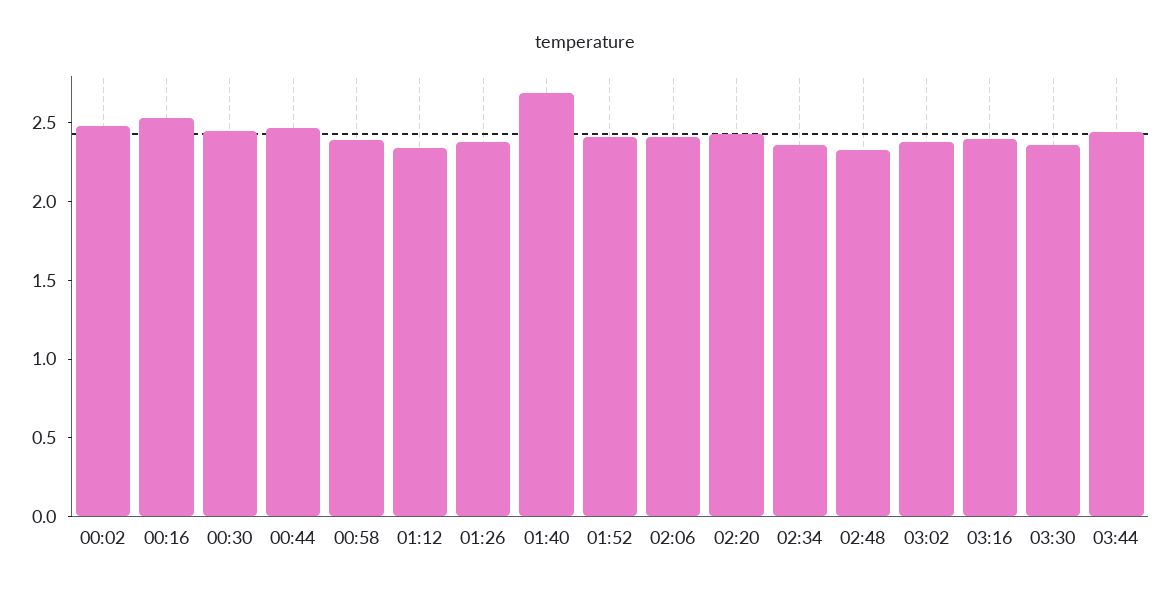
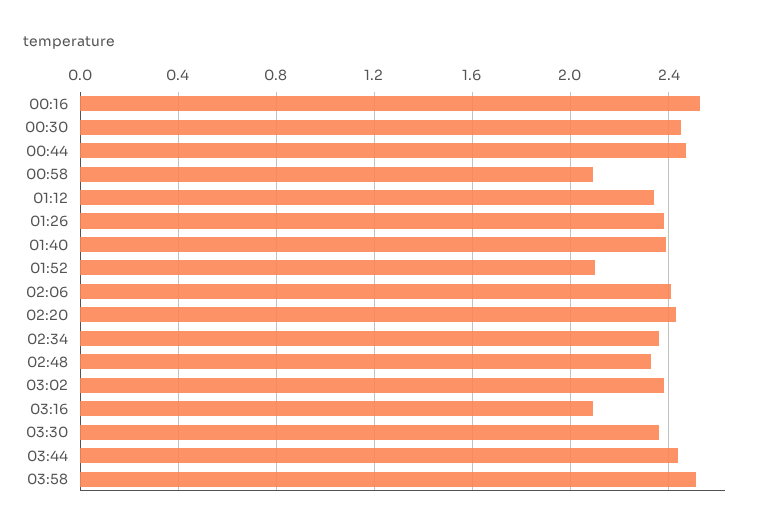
00:02: 2.5 -> none
00:58: 2.4 -> 2.1
01:40: 2.7 -> 2.4
01:52: 2.4 -> 2.1
03:16: 2.4 -> 2.1
03:58: none -> 2.5

